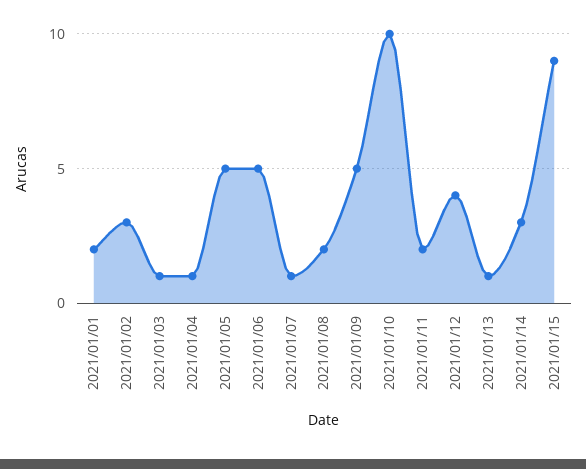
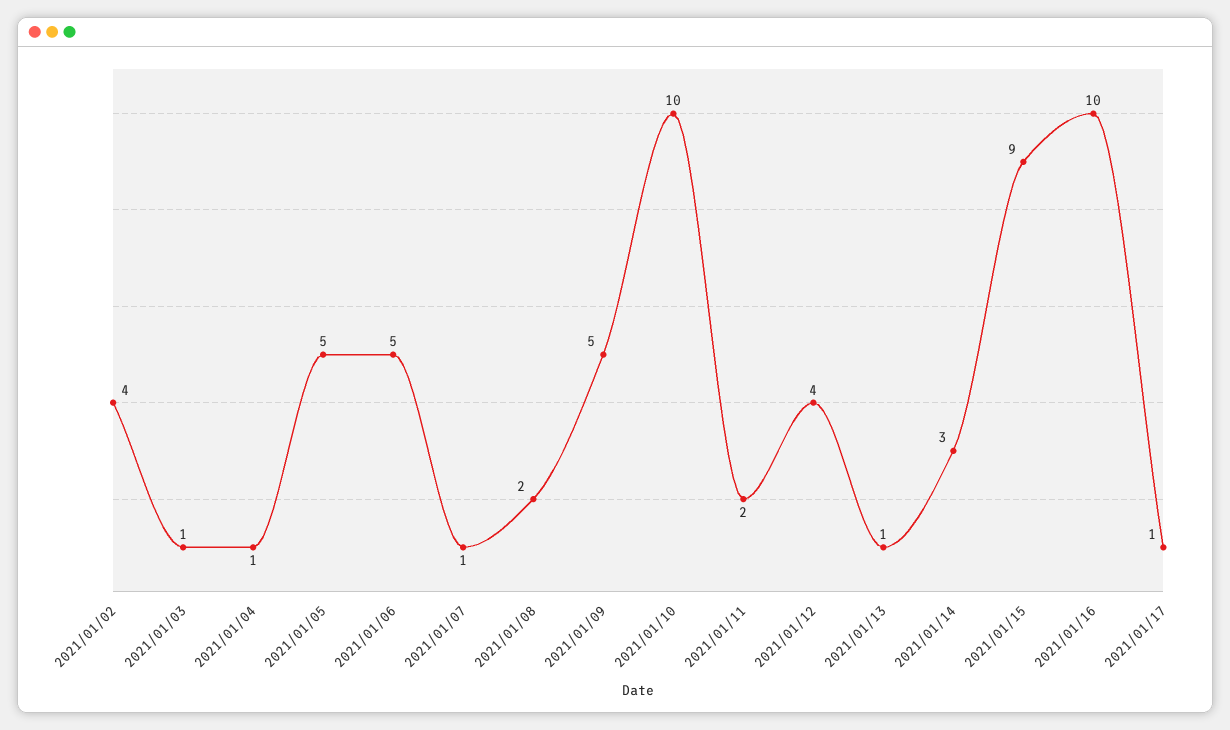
2021/01/01: 2 -> none
2021/01/02: 3 -> 4
2021/01/16: none -> 10
2021/01/17: none -> 1

